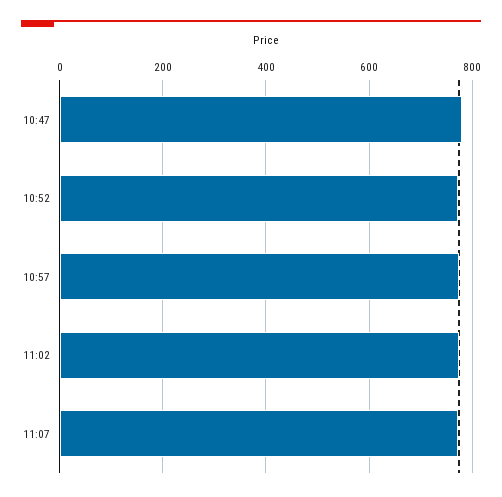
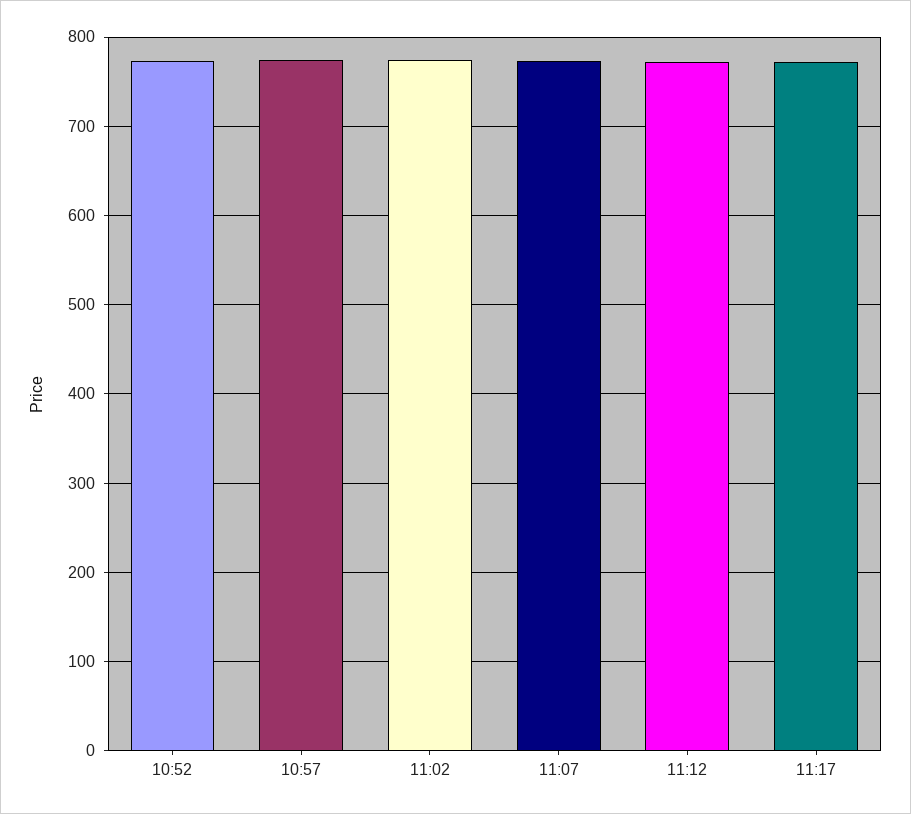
10:47: 780 -> none
11:12: none -> 770
11:17: none -> 770

